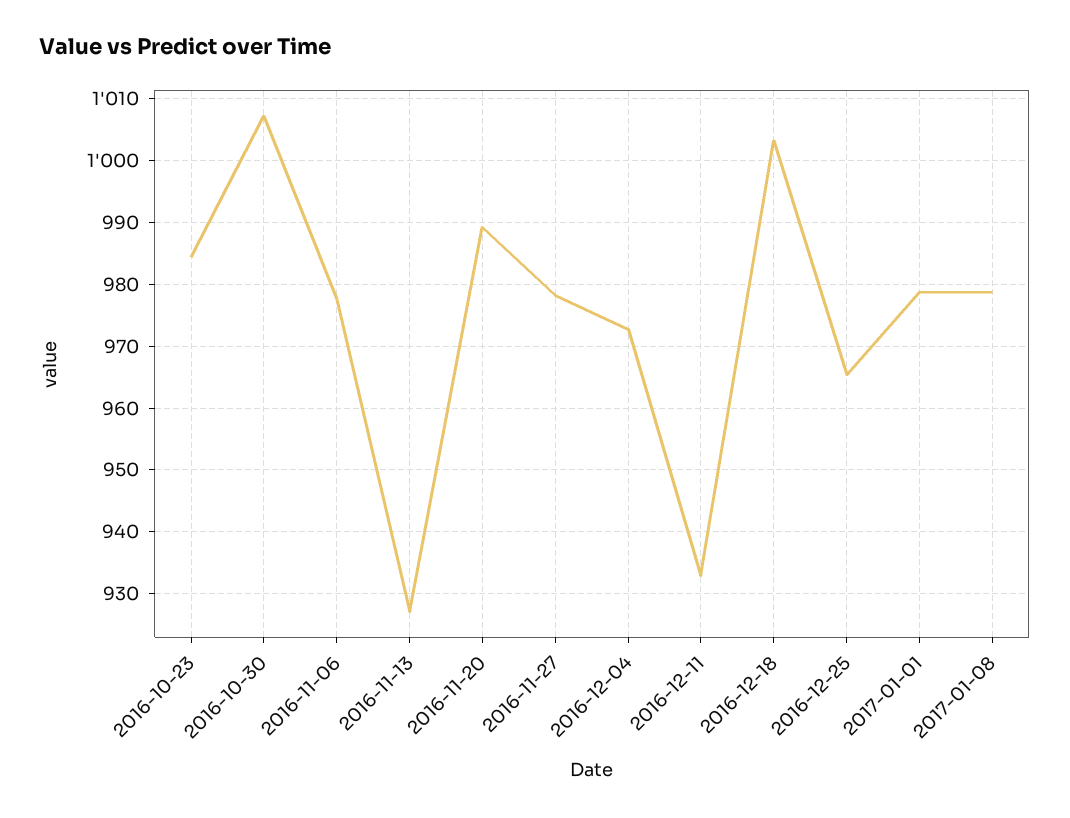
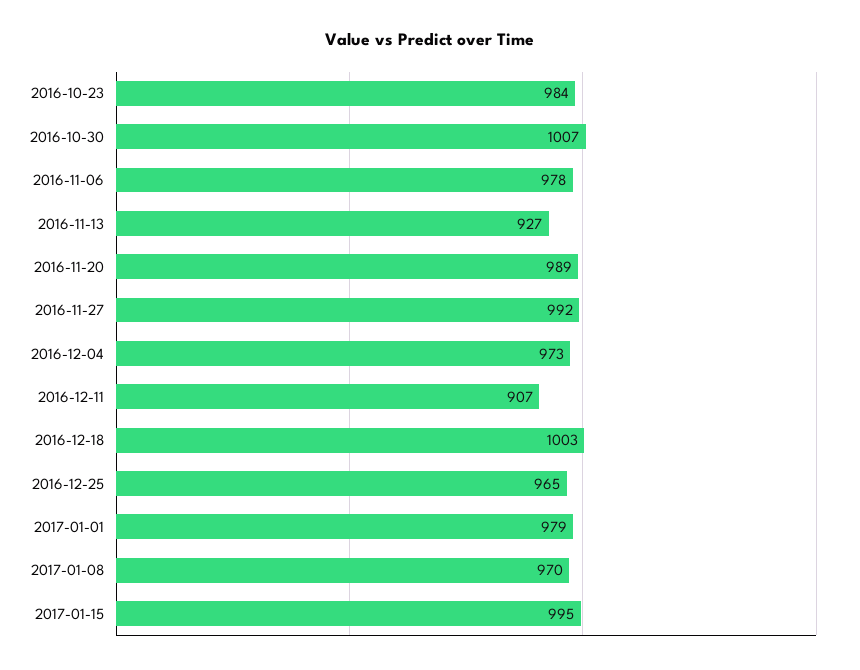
2016-11-27: 978 -> 992
2016-12-11: 933 -> 907
2017-01-08: 979 -> 970
2017-01-15: none -> 995

